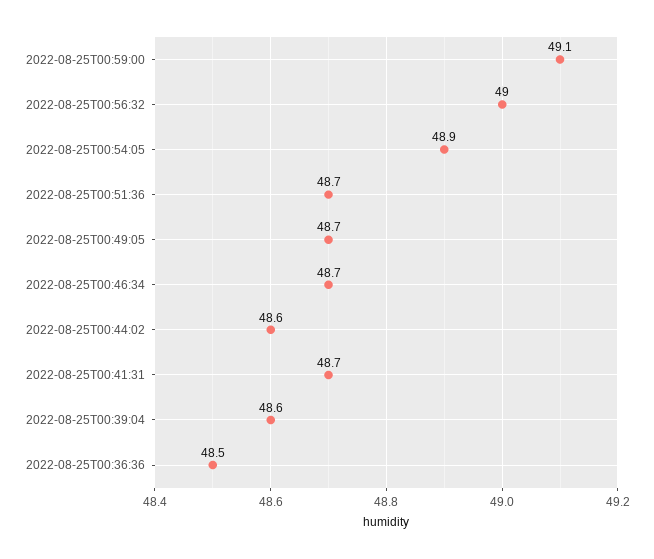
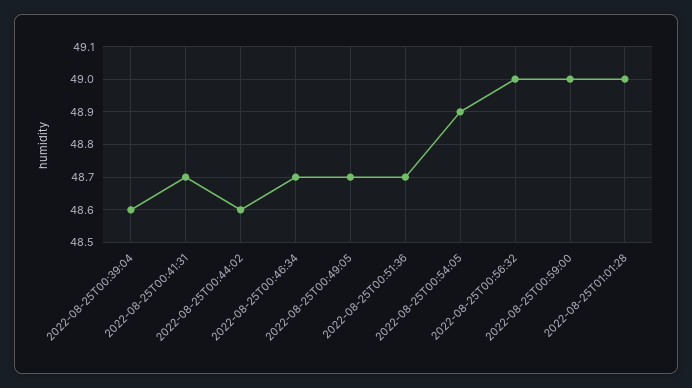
2022-08-25T00:59:00: 49.1 -> 49
2022-08-25T00:36:36: 48.5 -> none
2022-08-25T01:01:28: none -> 49

